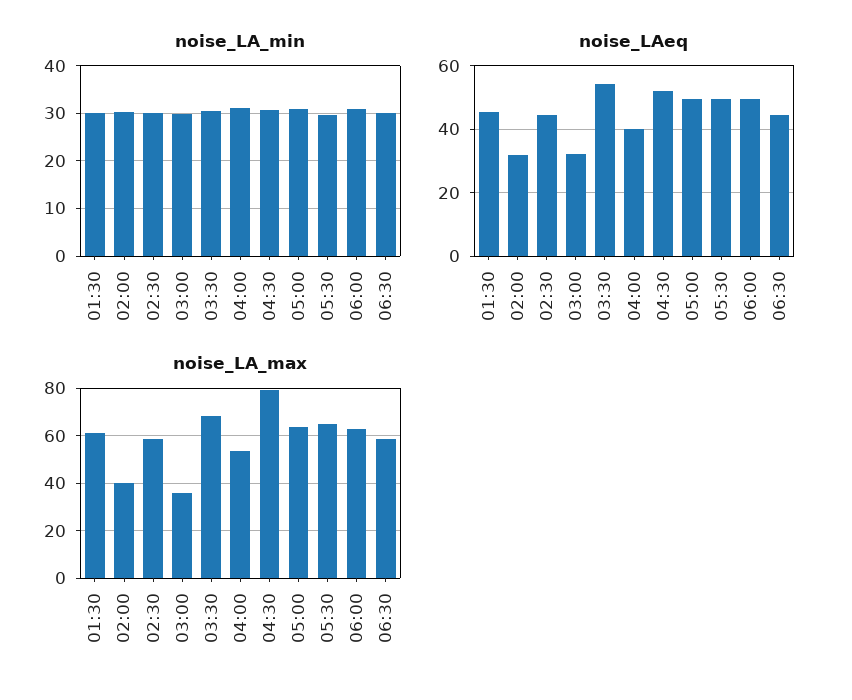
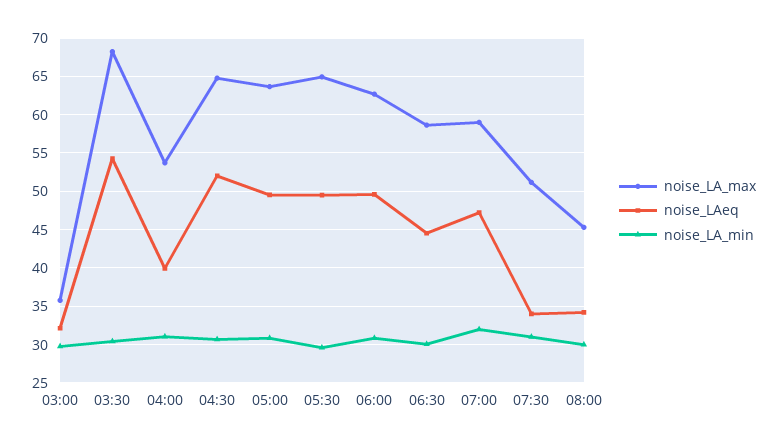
noise_LA_min, 01:30: 30 -> none
noise_LA_min, 02:00: 30 -> none
noise_LA_min, 02:30: 30 -> none
noise_LAeq, 01:30: 46 -> none
noise_LAeq, 02:00: 32 -> none
noise_LAeq, 02:30: 44 -> none
noise_LA_max, 01:30: 60 -> none
noise_LA_max, 02:00: 40 -> none
noise_LA_max, 02:30: 60 -> none
noise_LA_max, 04:30: 80 -> 65
noise_LA_max, 07:00: none -> 59
noise_LAeq, 07:00: none -> 47
noise_LA_min, 07:00: none -> 32
noise_LA_max, 07:30: none -> 51
noise_LAeq, 07:30: none -> 34
noise_LA_min, 07:30: none -> 31
noise_LA_max, 08:00: none -> 45
noise_LAeq, 08:00: none -> 34
noise_LA_min, 08:00: none -> 30

